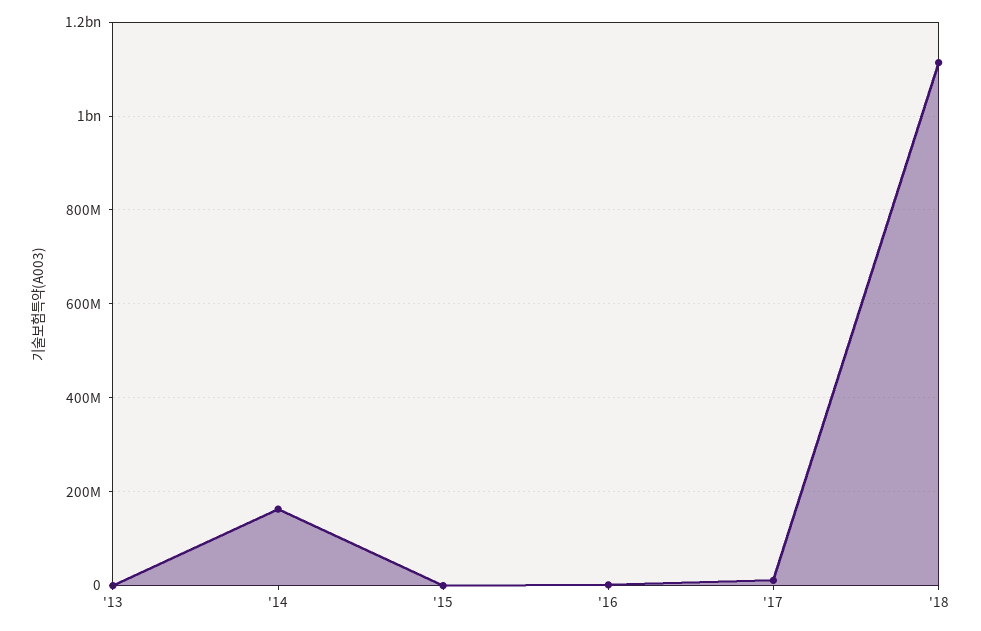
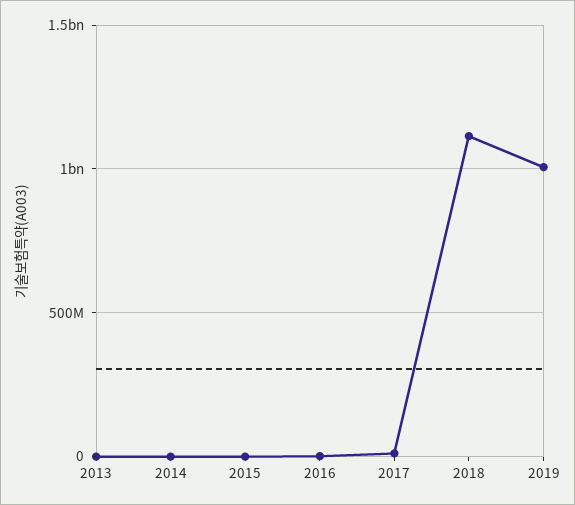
'14: 160000000 -> 0
2019: none -> 1000000000

